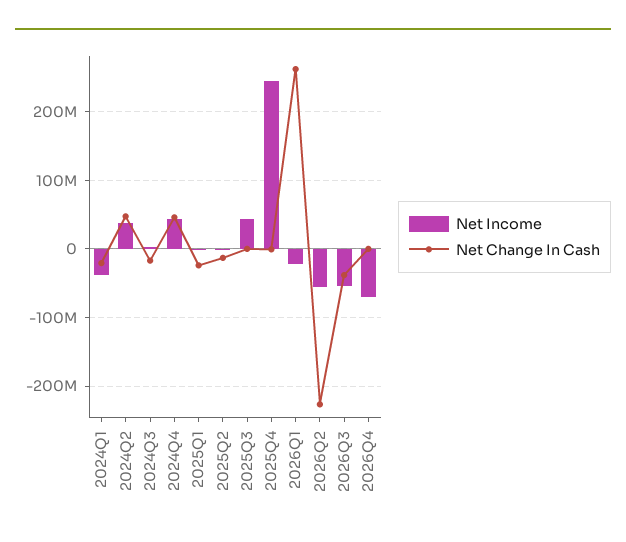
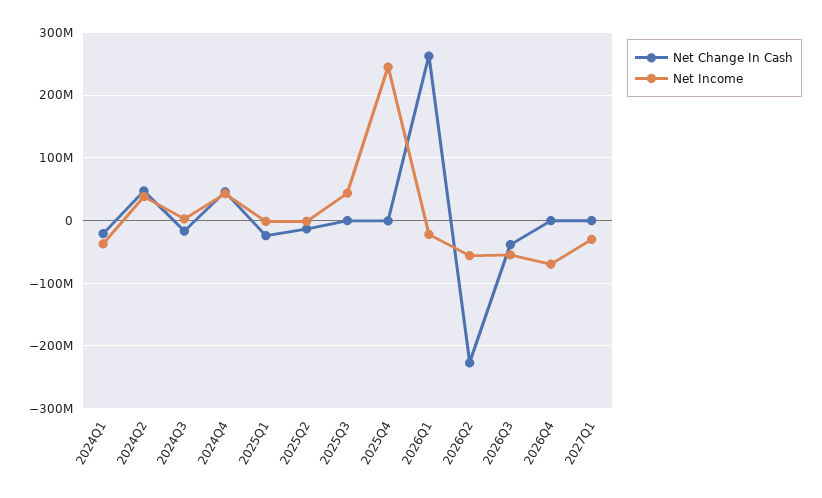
Net Change In Cash, 2027Q1: none -> 0
Net Income, 2027Q1: none -> -30000000

